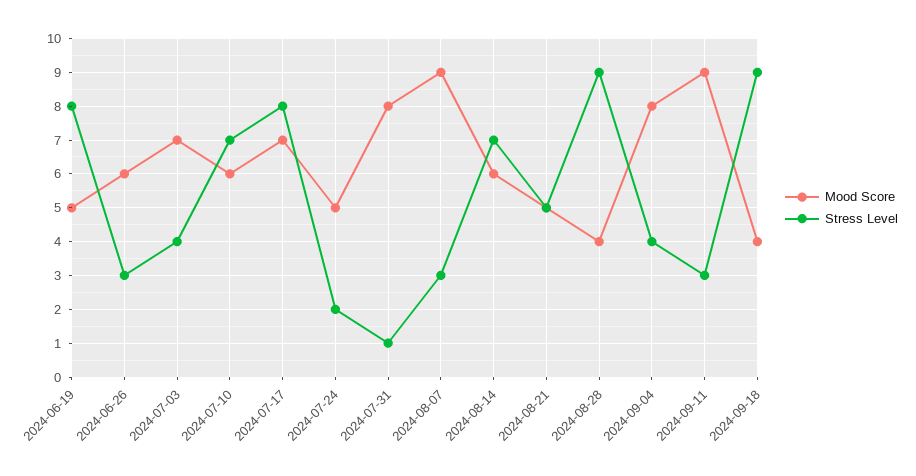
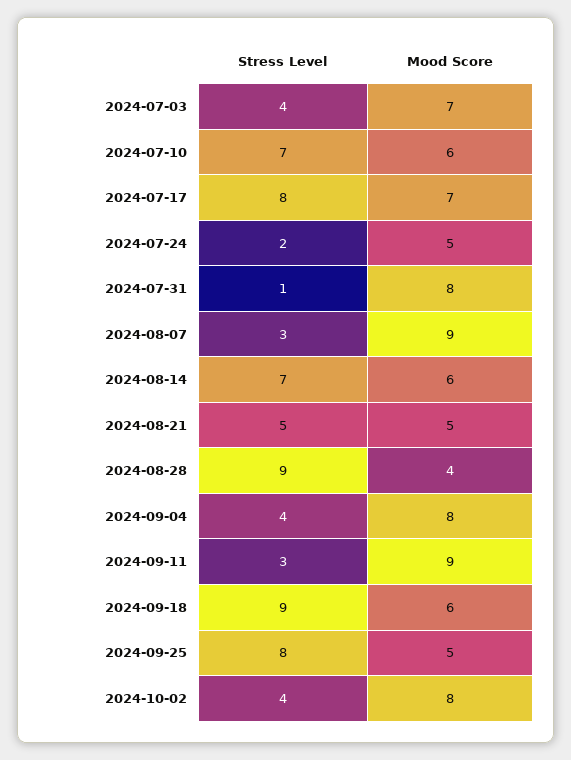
Mood Score, 2024-06-19: 5 -> none
Stress Level, 2024-06-19: 8 -> none
Mood Score, 2024-06-26: 6 -> none
Stress Level, 2024-06-26: 3 -> none
Mood Score, 2024-09-18: 4 -> 6
Stress Level, 2024-09-25: none -> 8
Mood Score, 2024-09-25: none -> 5
Stress Level, 2024-10-02: none -> 4
Mood Score, 2024-10-02: none -> 8

